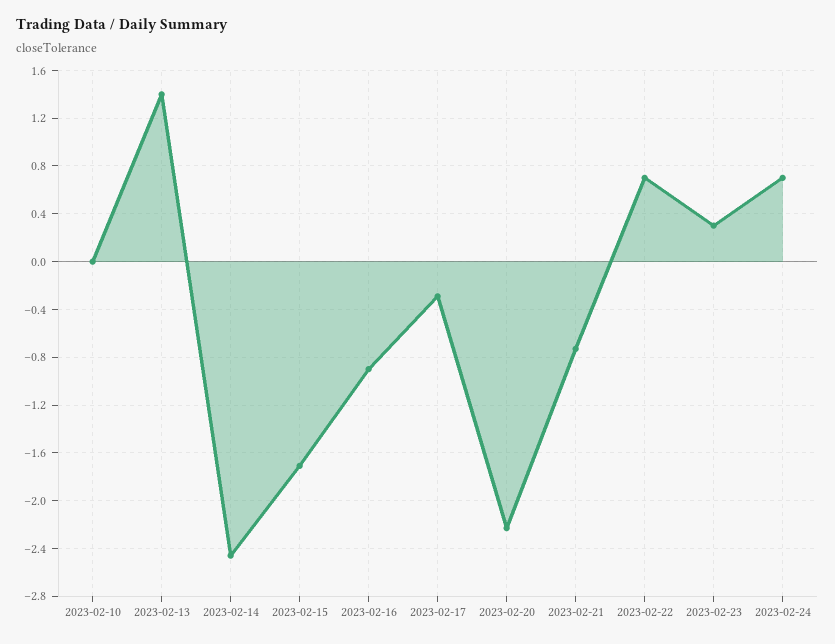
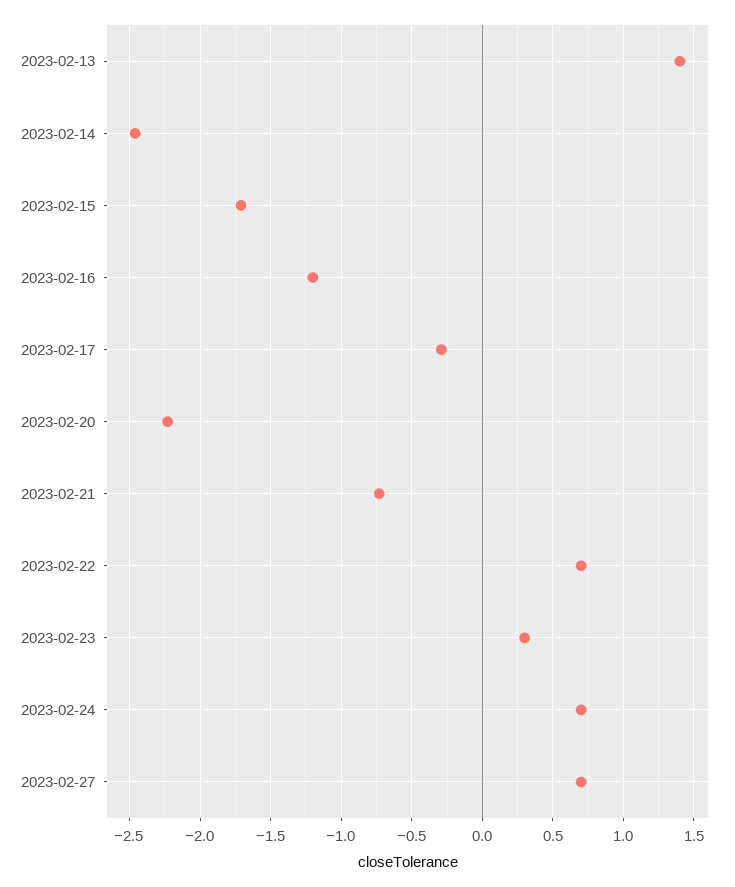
2023-02-10: 0 -> none
2023-02-16: -0.9 -> -1.2
2023-02-27: none -> 0.7

